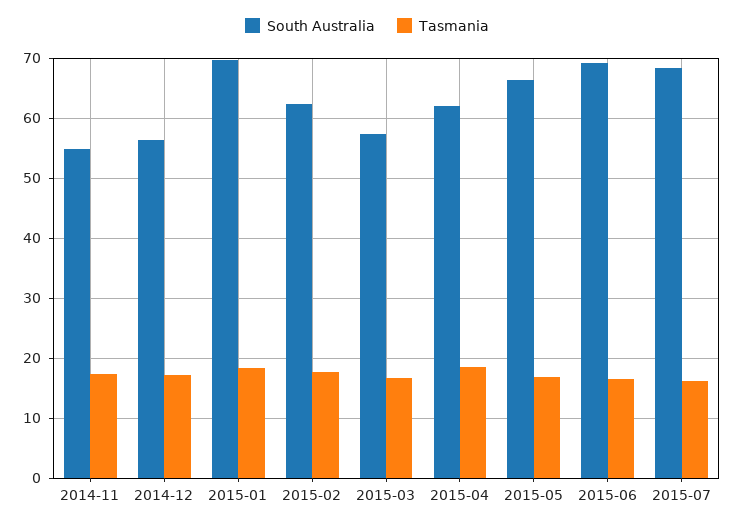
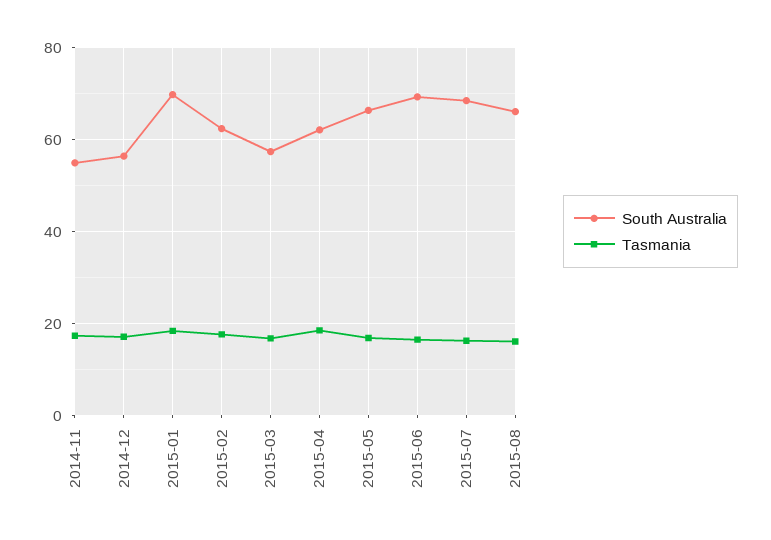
South Australia, 2015-08: none -> 66
Tasmania, 2015-08: none -> 16

